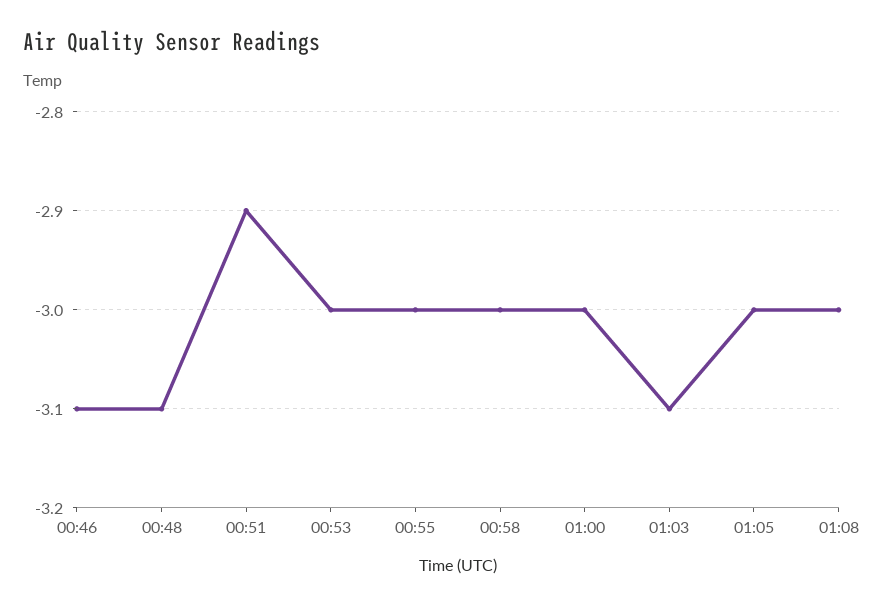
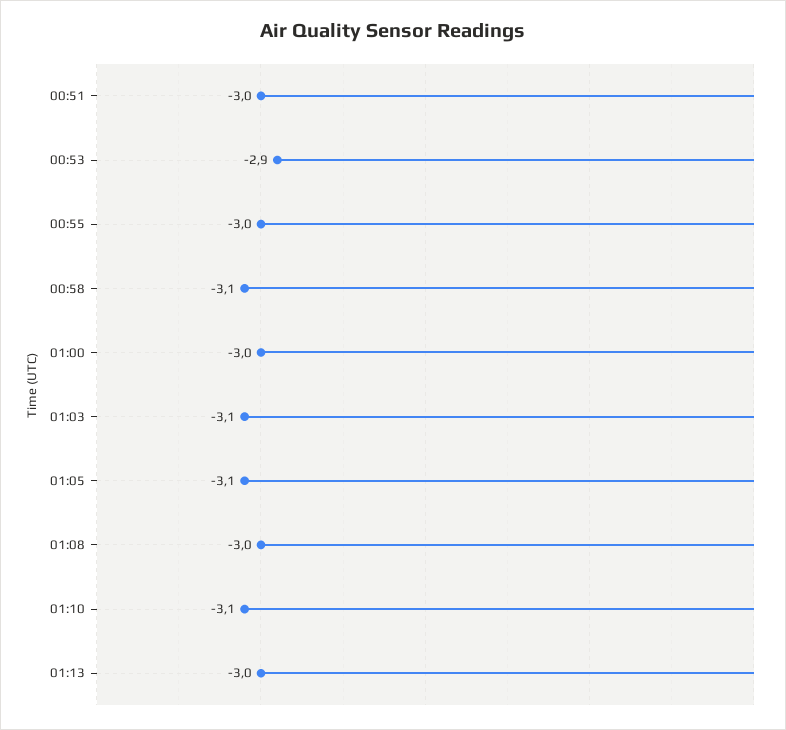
00:46: -3.1 -> none
00:48: -3.1 -> none
00:51: -2.9 -> -3
00:53: -3 -> -2.9
00:58: -3 -> -3.1
01:05: -3 -> -3.1
01:10: none -> -3.1
01:13: none -> -3

